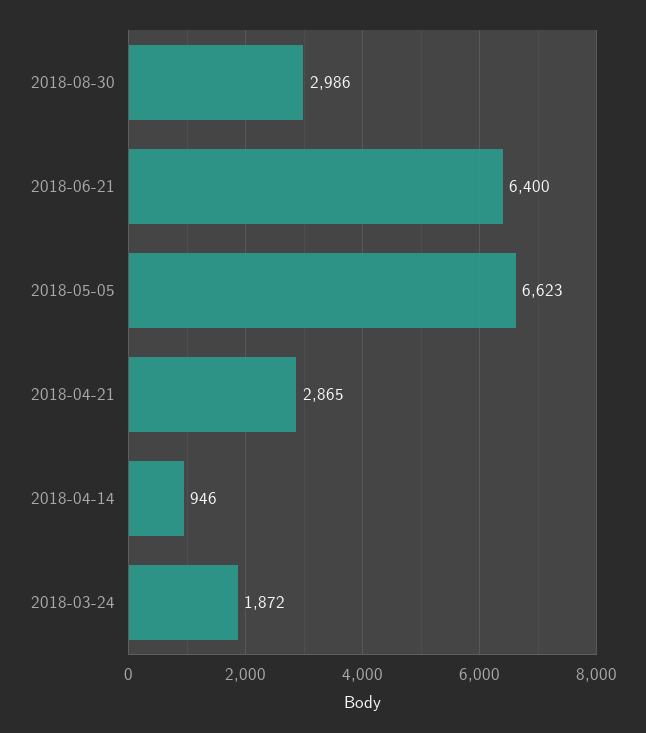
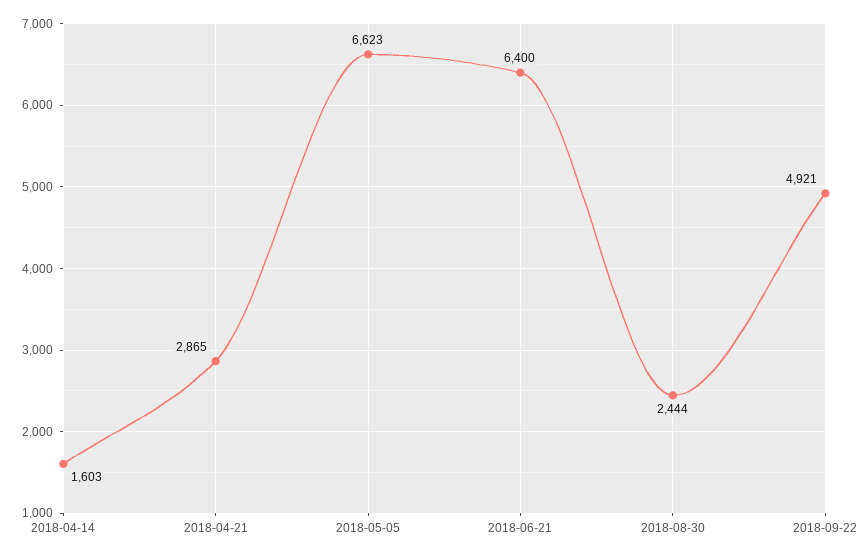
2018-08-30: 2986 -> 2444
2018-04-14: 946 -> 1603
2018-03-24: 1872 -> none
2018-09-22: none -> 4921

